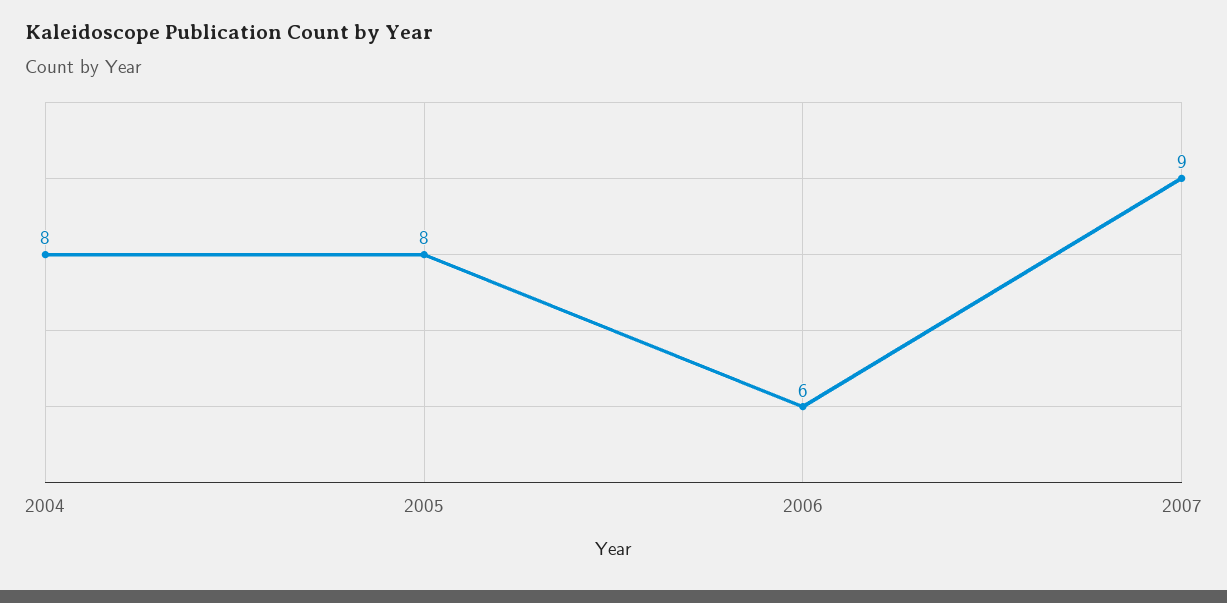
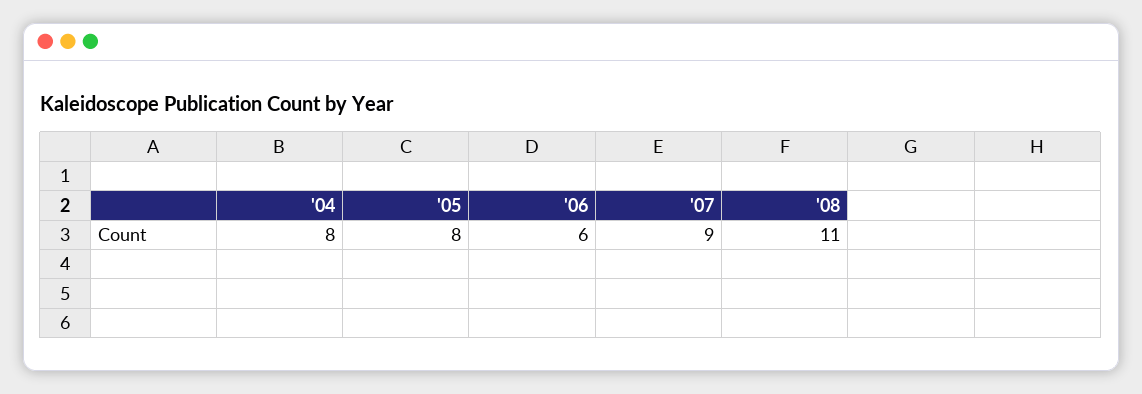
'08: none -> 11

